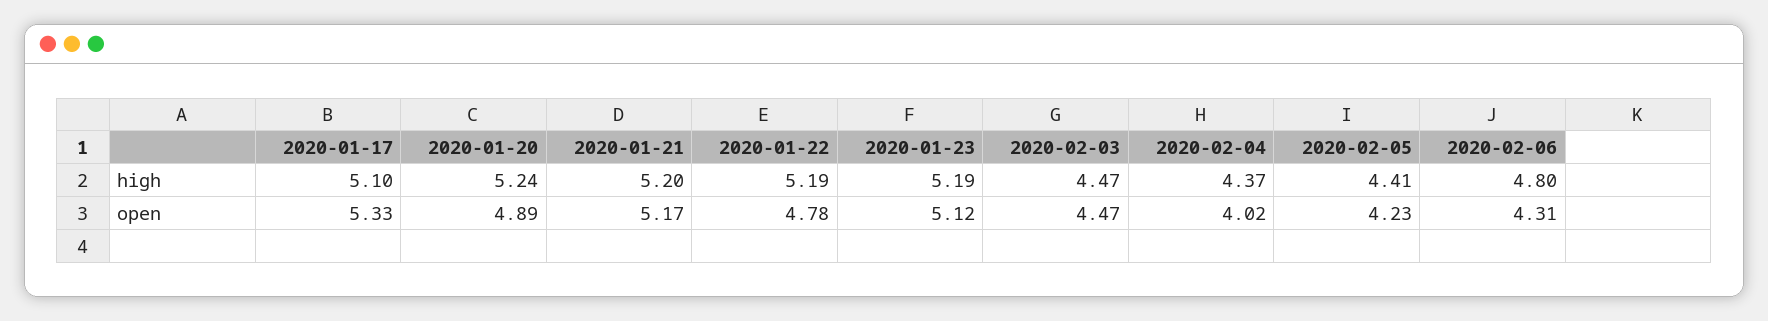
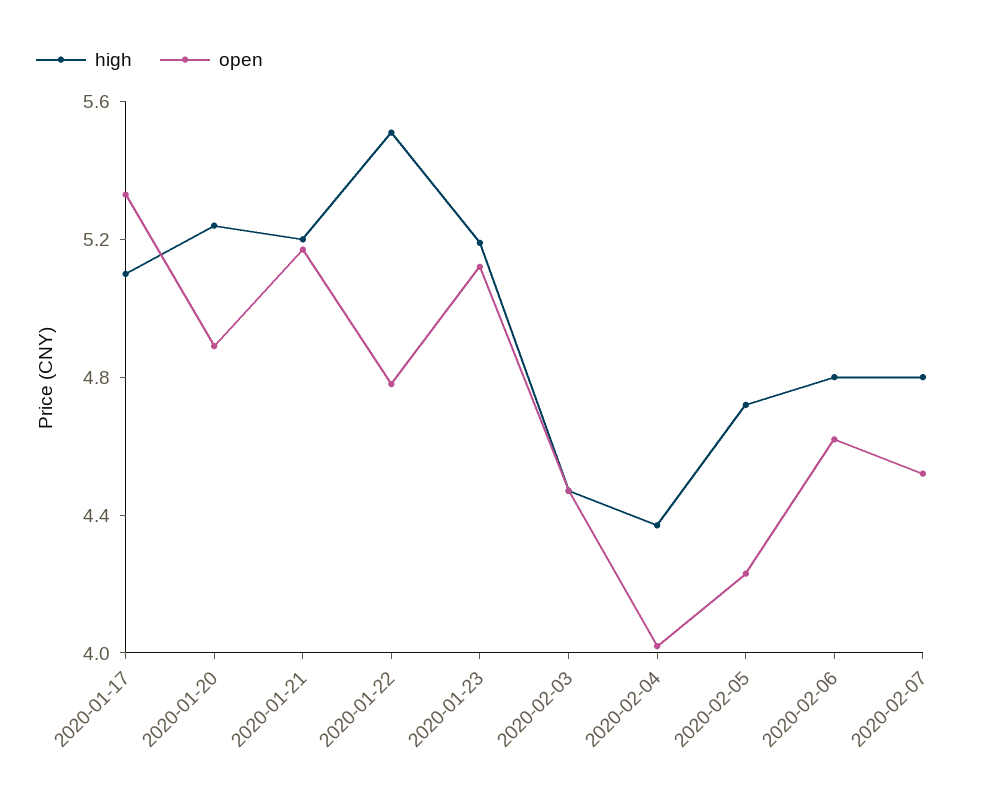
high, 2020-01-22: 5.19 -> 5.5
high, 2020-02-05: 4.41 -> 4.7
open, 2020-02-06: 4.31 -> 4.6
high, 2020-02-07: none -> 4.8
open, 2020-02-07: none -> 4.5

